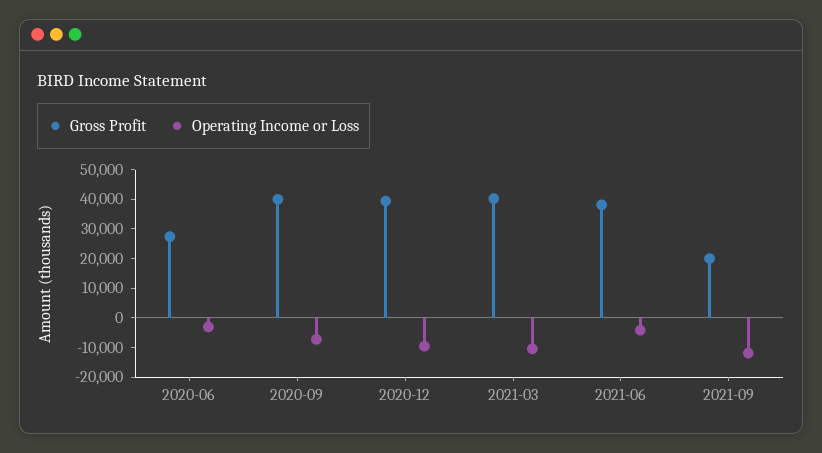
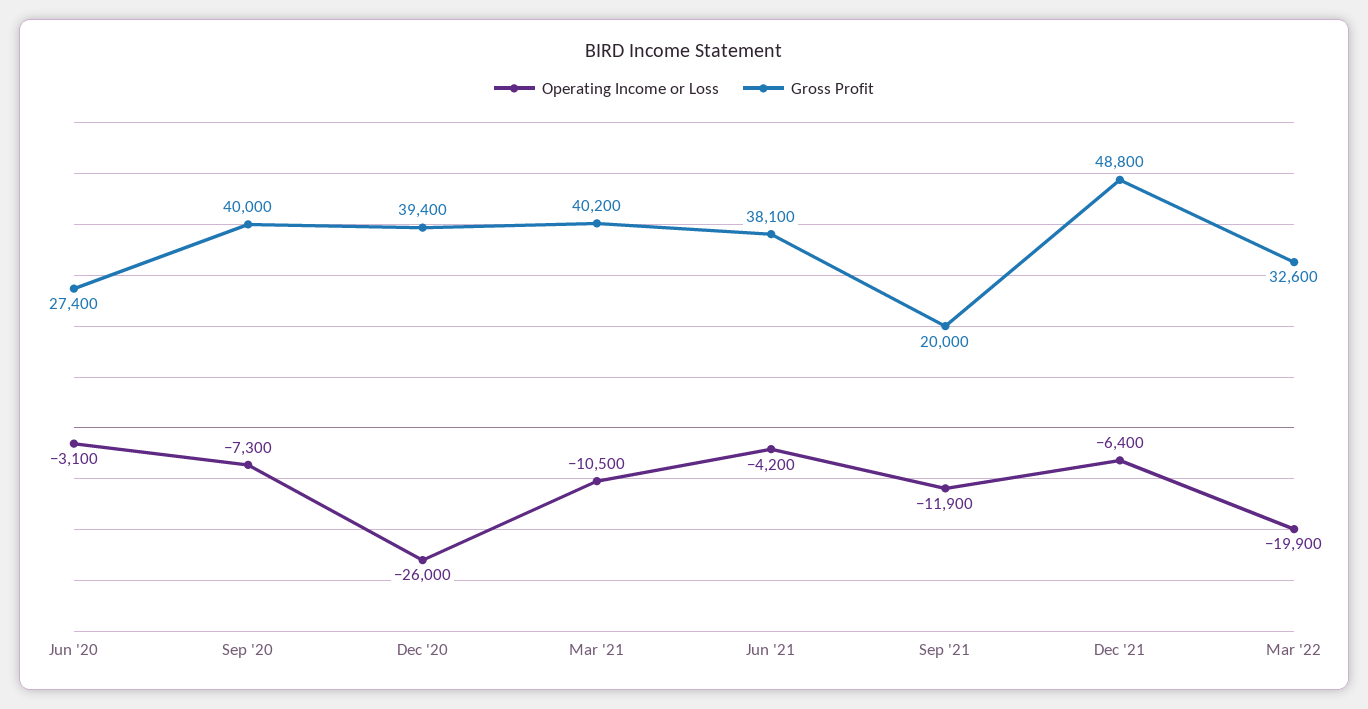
Operating Income or Loss, 2020-12: -10000 -> -26000
Operating Income or Loss, Dec '21: none -> -6400
Gross Profit, Dec '21: none -> 48800
Operating Income or Loss, Mar '22: none -> -19900
Gross Profit, Mar '22: none -> 32600

